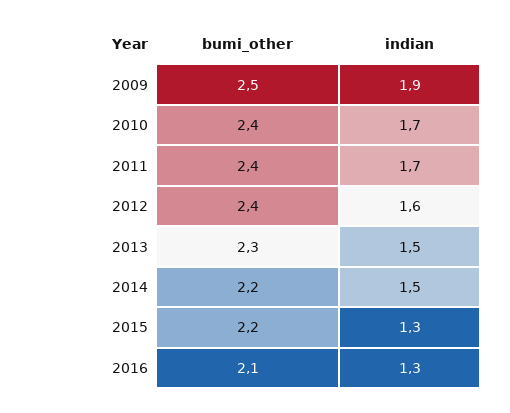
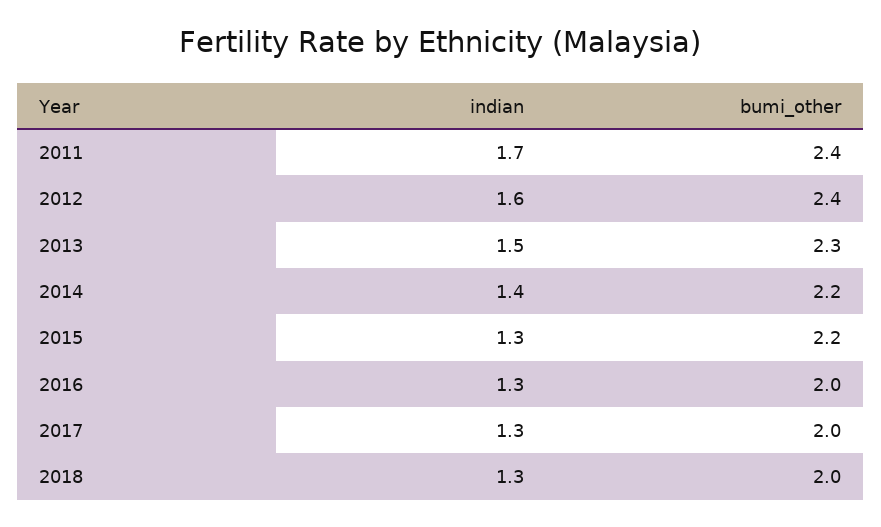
bumi_other, 2009: 2.5 -> none
indian, 2009: 1.9 -> none
bumi_other, 2010: 2.4 -> none
indian, 2010: 1.7 -> none
indian, 2014: 1.5 -> 1.4
bumi_other, 2016: 2.1 -> 2
indian, 2017: none -> 1.3
bumi_other, 2017: none -> 2
indian, 2018: none -> 1.3
bumi_other, 2018: none -> 2

